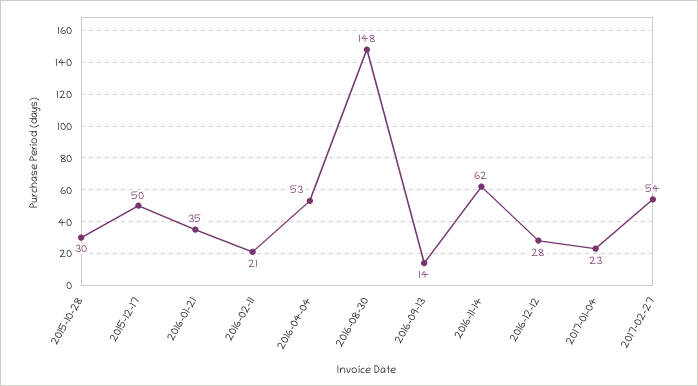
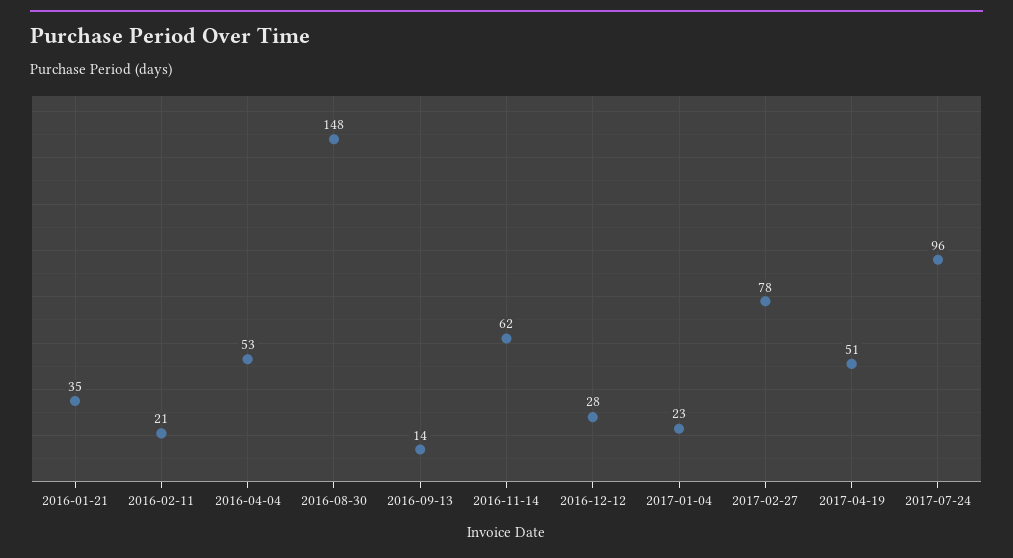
2015-10-28: 30 -> none
2015-12-17: 50 -> none
2017-02-27: 54 -> 78
2017-04-19: none -> 51
2017-07-24: none -> 96

